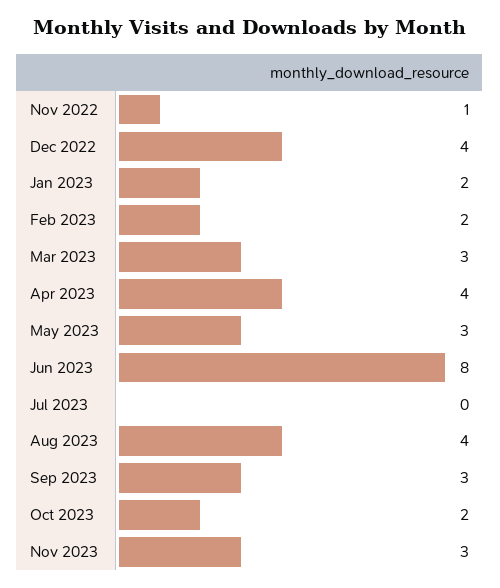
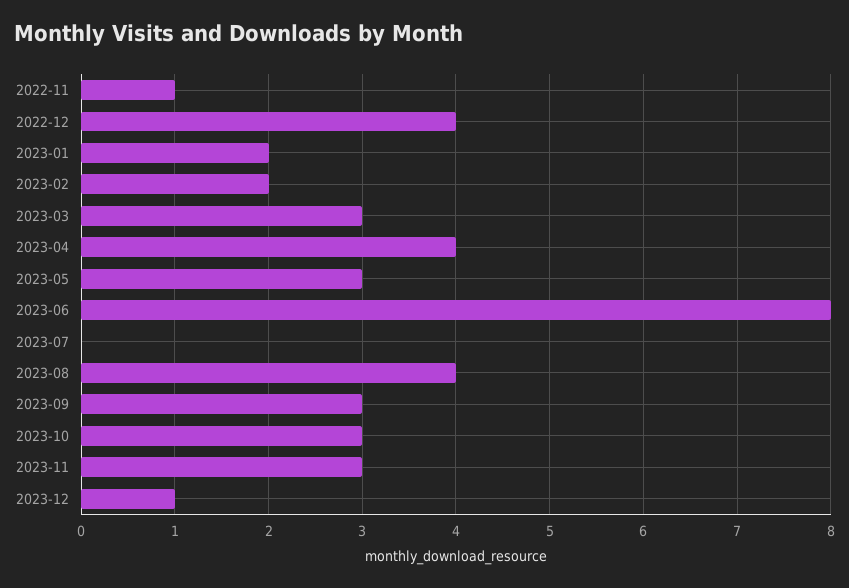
Oct 2023: 2 -> 3
2023-12: none -> 1

